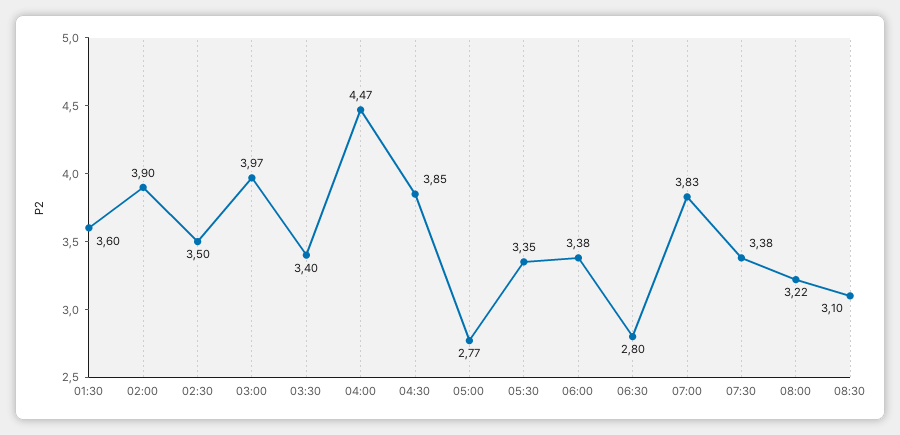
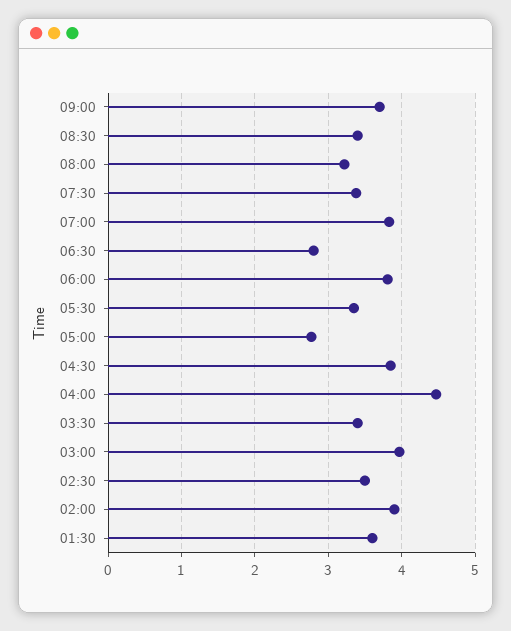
06:00: 3.38 -> 3.8
08:30: 3.1 -> 3.4
09:00: none -> 3.7

